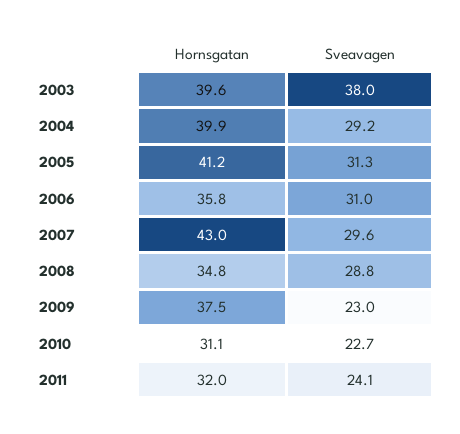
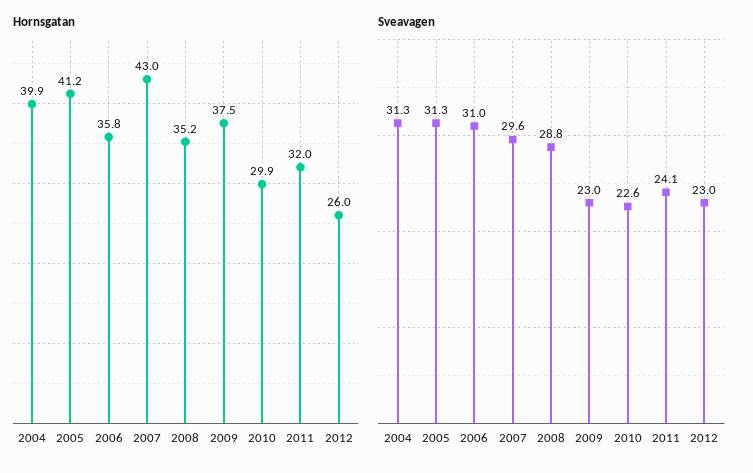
Hornsgatan, 2003: 39.6 -> none
Sveavagen, 2003: 38 -> none
Sveavagen, 2004: 29.2 -> 31.3
Hornsgatan, 2008: 34.8 -> 35.2
Hornsgatan, 2010: 31.1 -> 29.9
Sveavagen, 2010: 22.7 -> 22.6
Hornsgatan, 2012: none -> 26
Sveavagen, 2012: none -> 23

